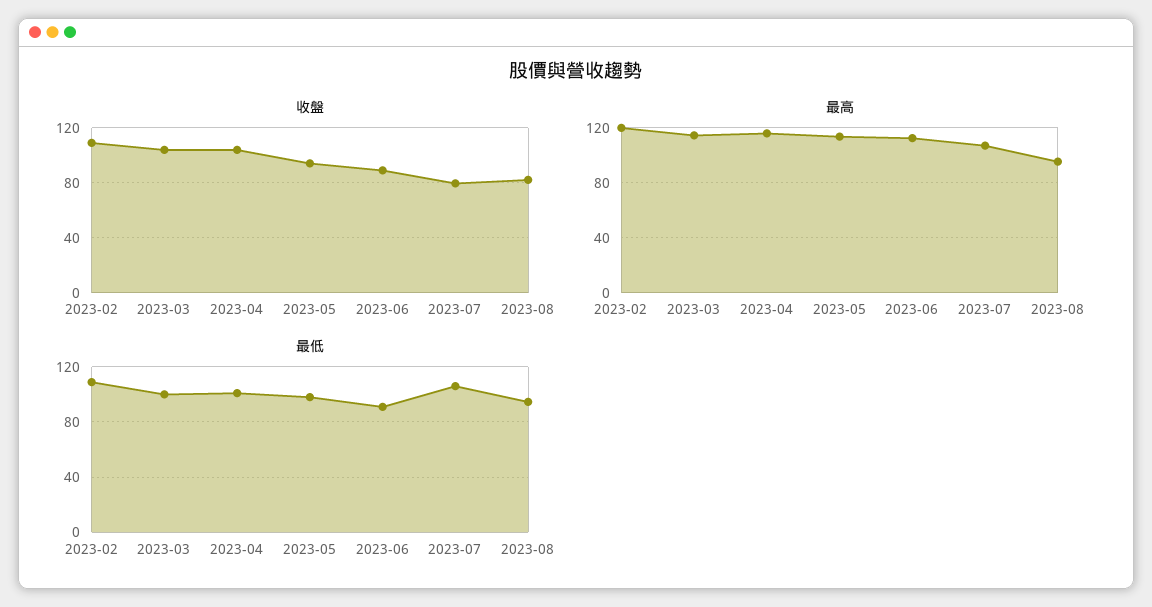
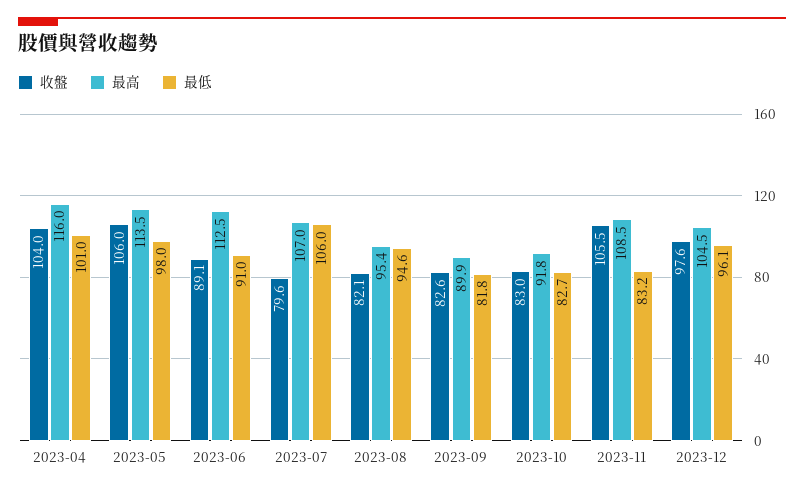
收盤, 2023-02: 110 -> none
收盤, 2023-03: 105 -> none
收盤, 2023-05: 95 -> 106
最高, 2023-02: 120 -> none
最高, 2023-03: 115 -> none
最低, 2023-02: 110 -> none
最低, 2023-03: 100 -> none
收盤, 2023-09: none -> 82.6
最高, 2023-09: none -> 89.9
最低, 2023-09: none -> 81.8
收盤, 2023-10: none -> 83
最高, 2023-10: none -> 91.8
最低, 2023-10: none -> 82.7
收盤, 2023-11: none -> 105.5
最高, 2023-11: none -> 108.5
最低, 2023-11: none -> 83.2
收盤, 2023-12: none -> 97.6
最高, 2023-12: none -> 104.5
最低, 2023-12: none -> 96.1

